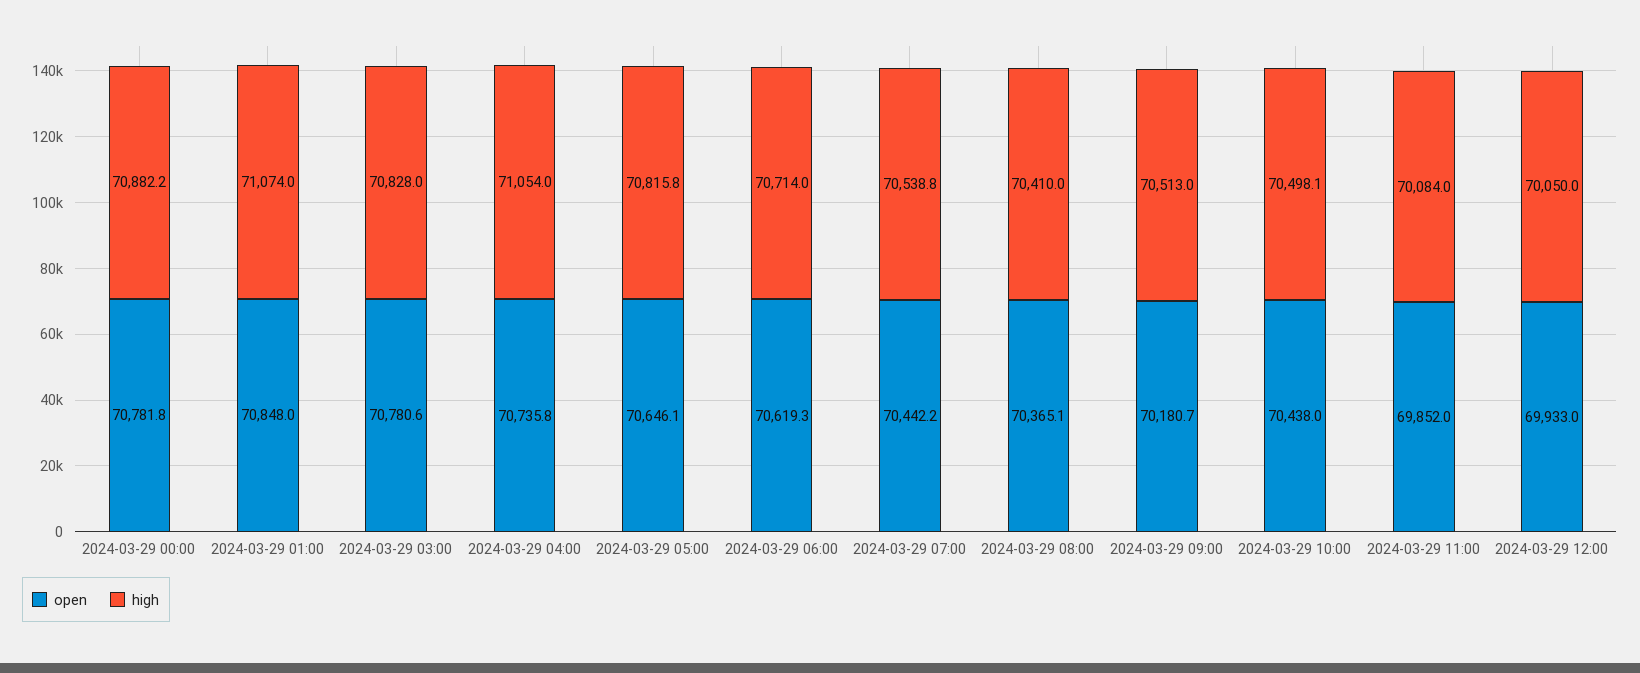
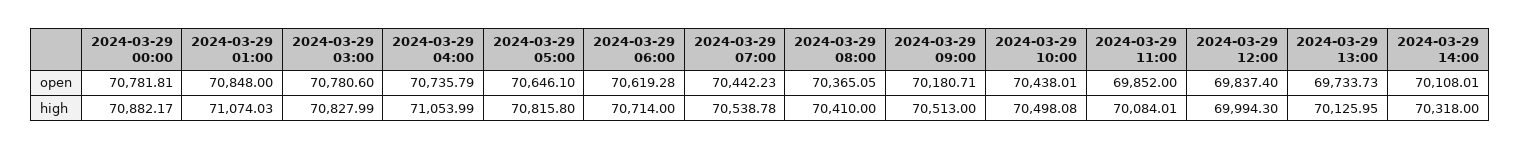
open, 2024-03-29 12:00: 69933 -> 69837.4
high, 2024-03-29 12:00: 70050 -> 69994.3
open, 2024-03-29 13:00: none -> 69733.73
open, 2024-03-29 14:00: none -> 70108.01
high, 2024-03-29 13:00: none -> 70125.95
high, 2024-03-29 14:00: none -> 70318

